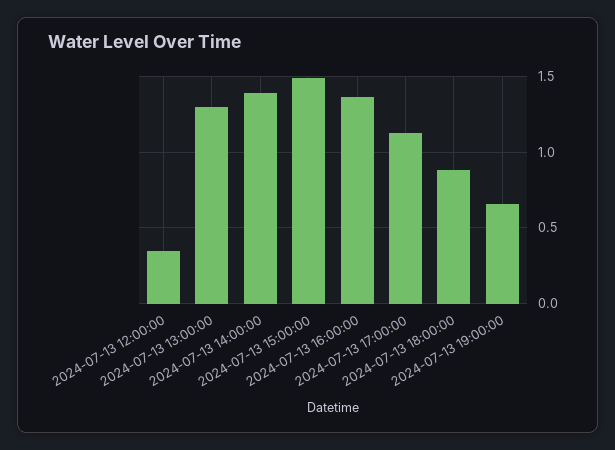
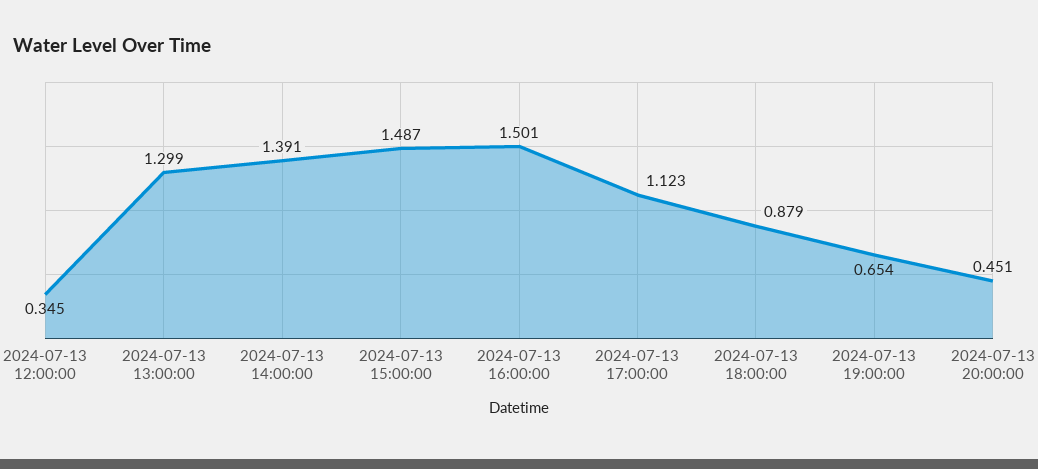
2024-07-13 16:00:00: 1.35 -> 1.501
2024-07-13 20:00:00: none -> 0.451

